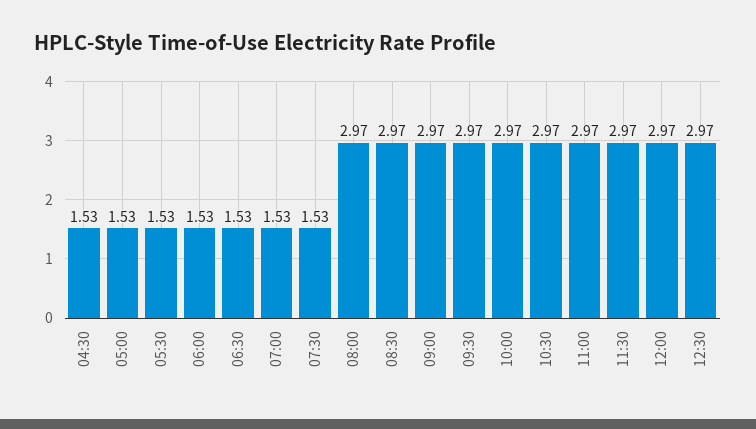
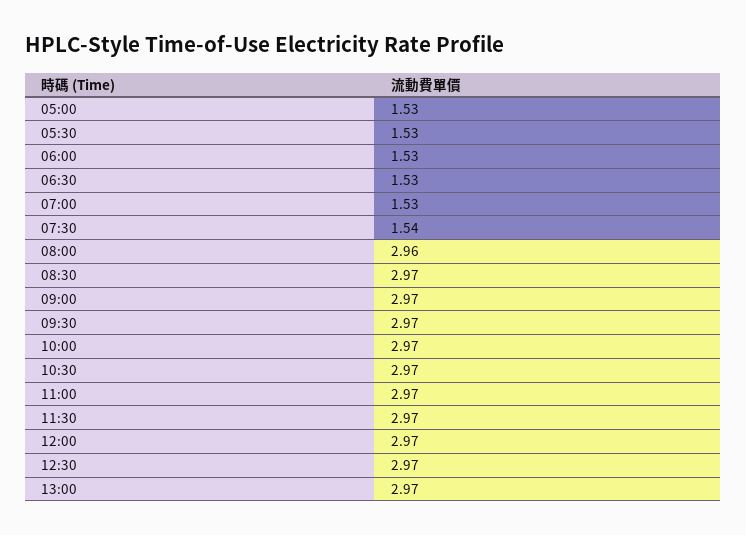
04:30: 1.53 -> none
07:30: 1.53 -> 1.54
08:00: 2.97 -> 2.96
13:00: none -> 2.97

